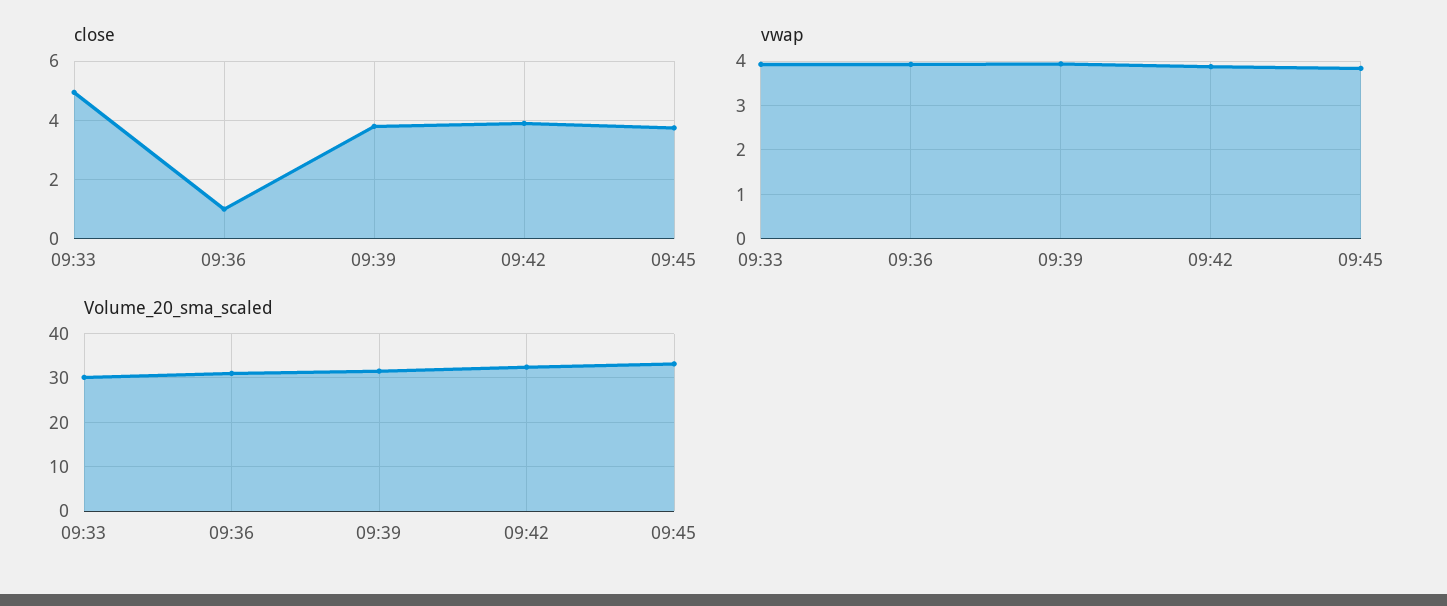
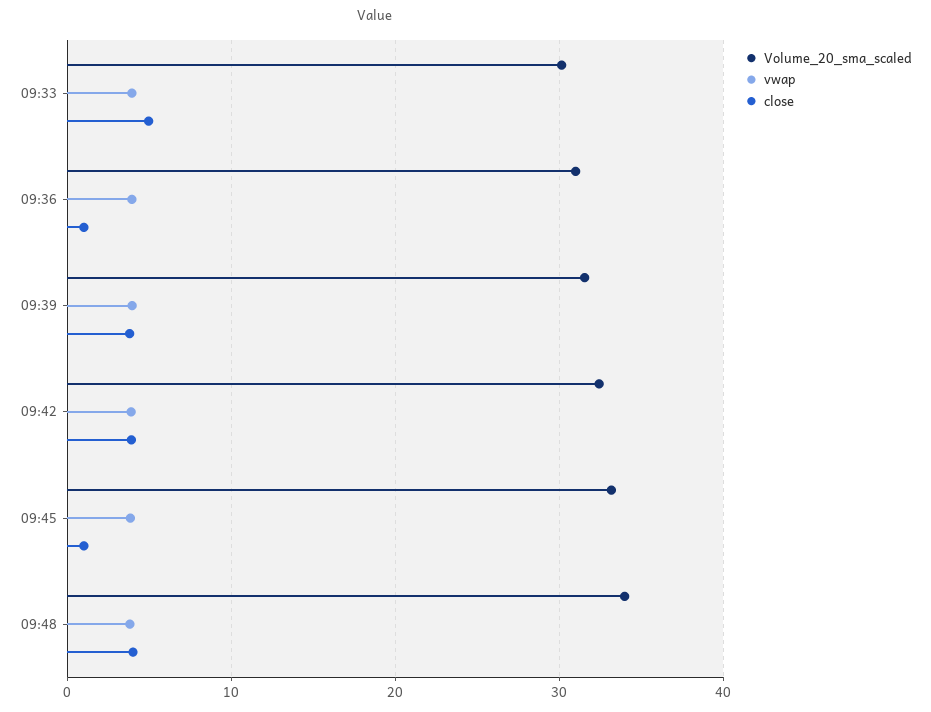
close, 09:45: 3.75 -> 1
Volume_20_sma_scaled, 09:48: none -> 34
vwap, 09:48: none -> 4
close, 09:48: none -> 4

